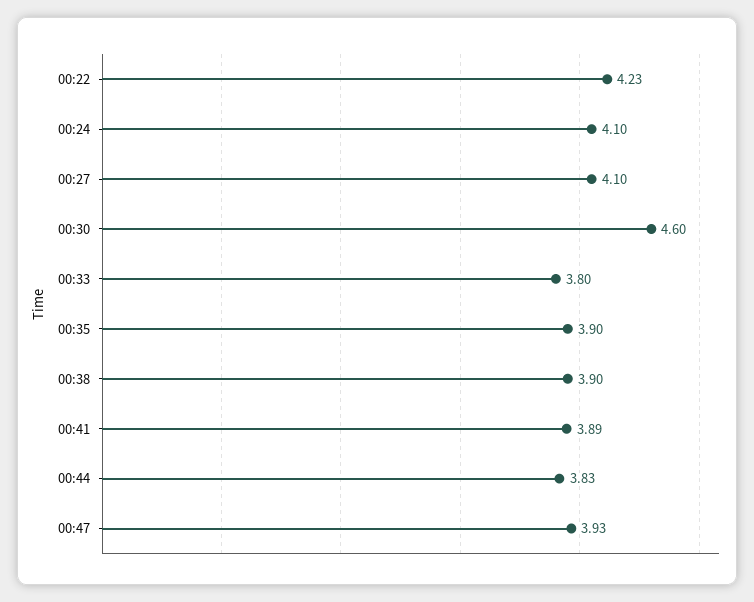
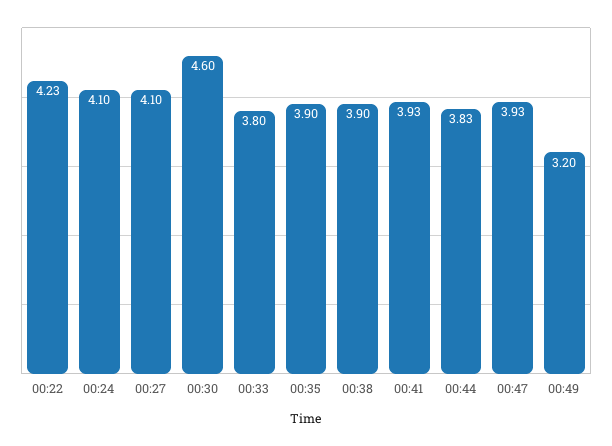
00:41: 3.89 -> 3.93
00:49: none -> 3.2

